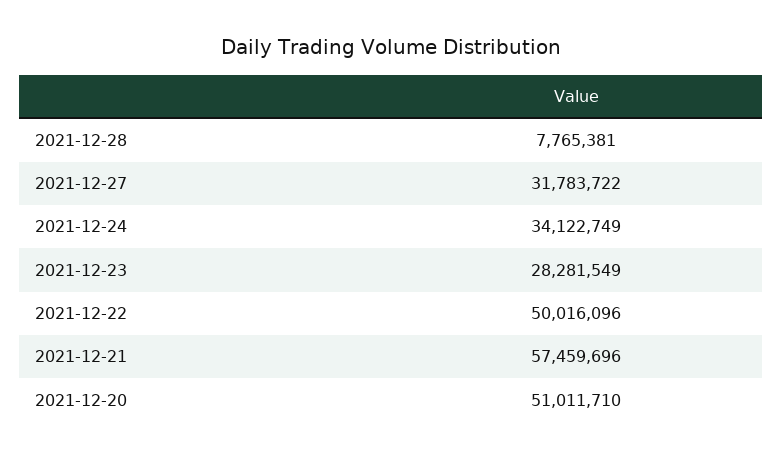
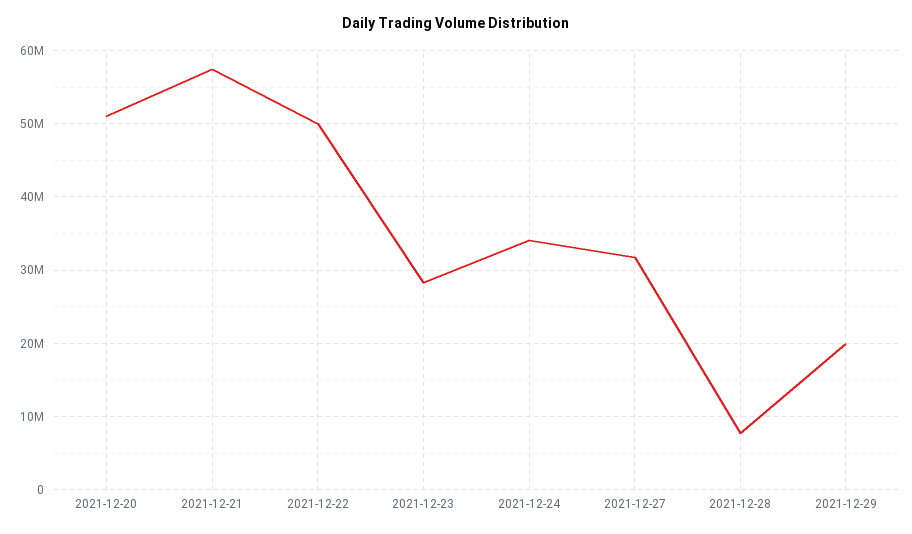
2021-12-29: none -> 20000000

